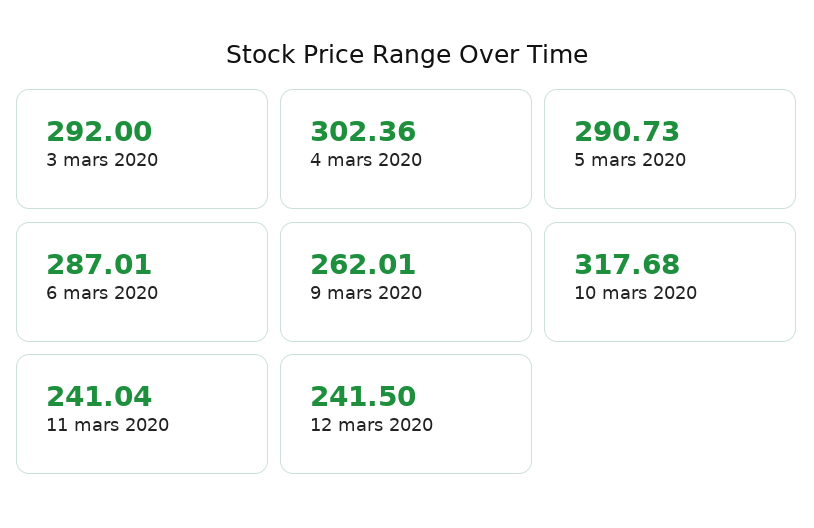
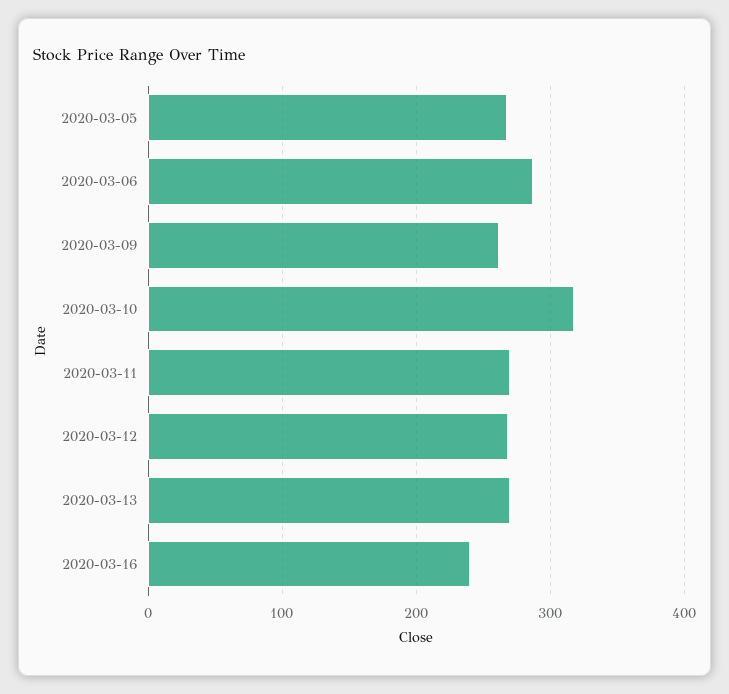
3 mars 2020: 292 -> none
4 mars 2020: 302.36 -> none
5 mars 2020: 290.73 -> 270
11 mars 2020: 241.04 -> 270
12 mars 2020: 241.5 -> 270
2020-03-13: none -> 270
2020-03-16: none -> 240

